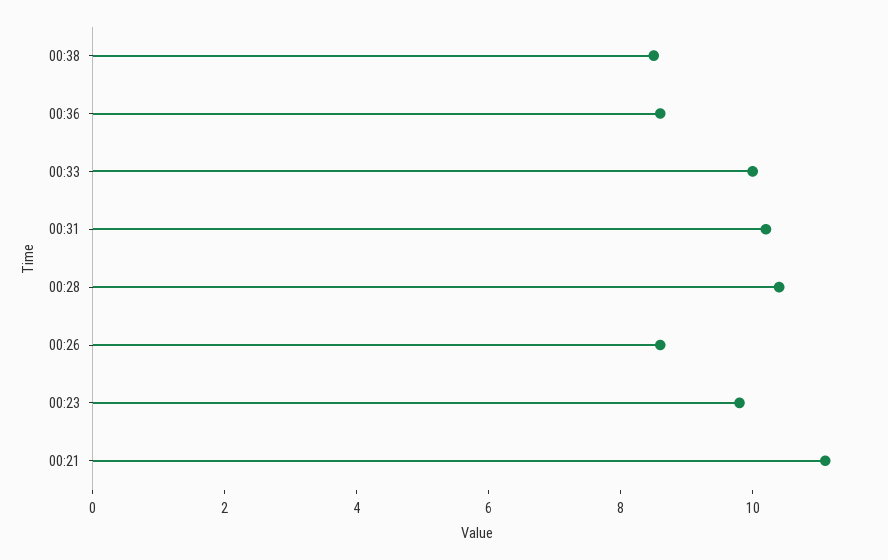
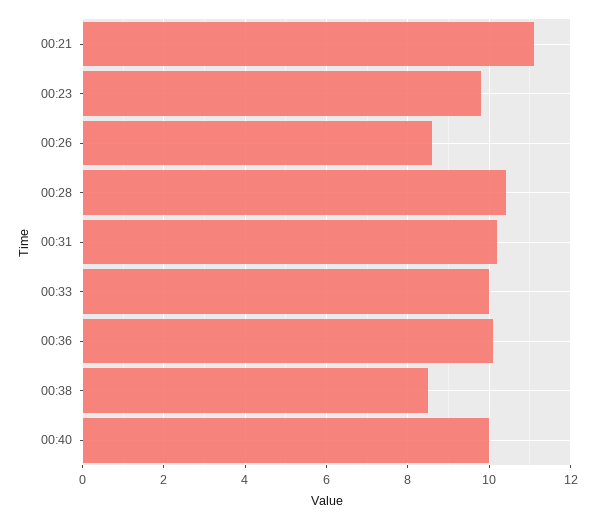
00:36: 8.5 -> 10
00:40: none -> 10

